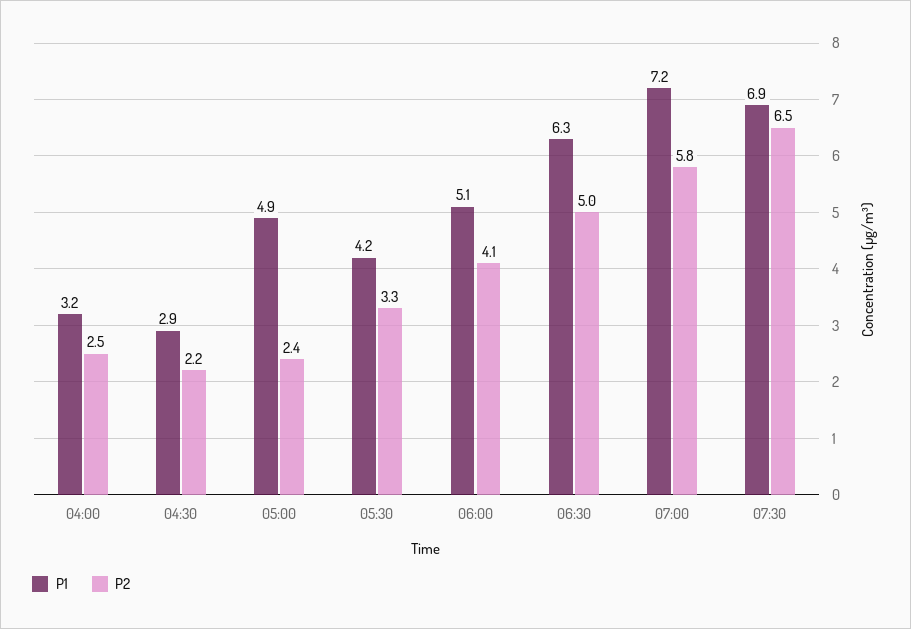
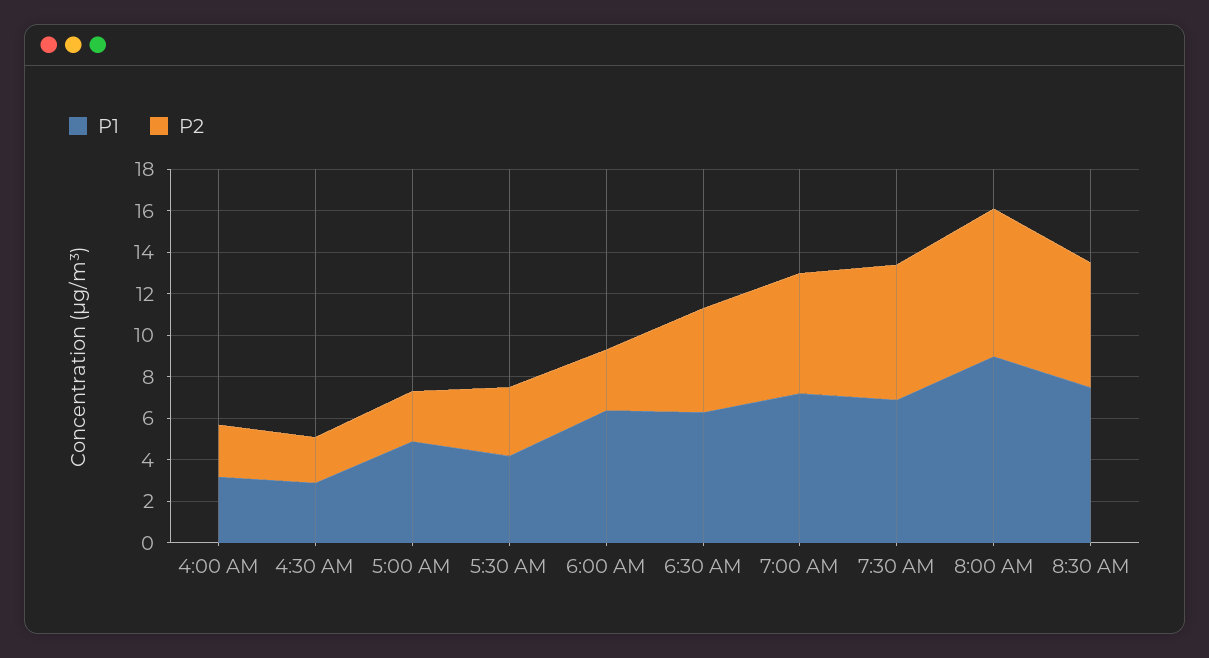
P1, 06:00: 5.1 -> 6.5
P2, 06:00: 4.1 -> 3
P1, 8:00 AM: none -> 9
P2, 8:00 AM: none -> 7
P1, 8:30 AM: none -> 7.5
P2, 8:30 AM: none -> 6

